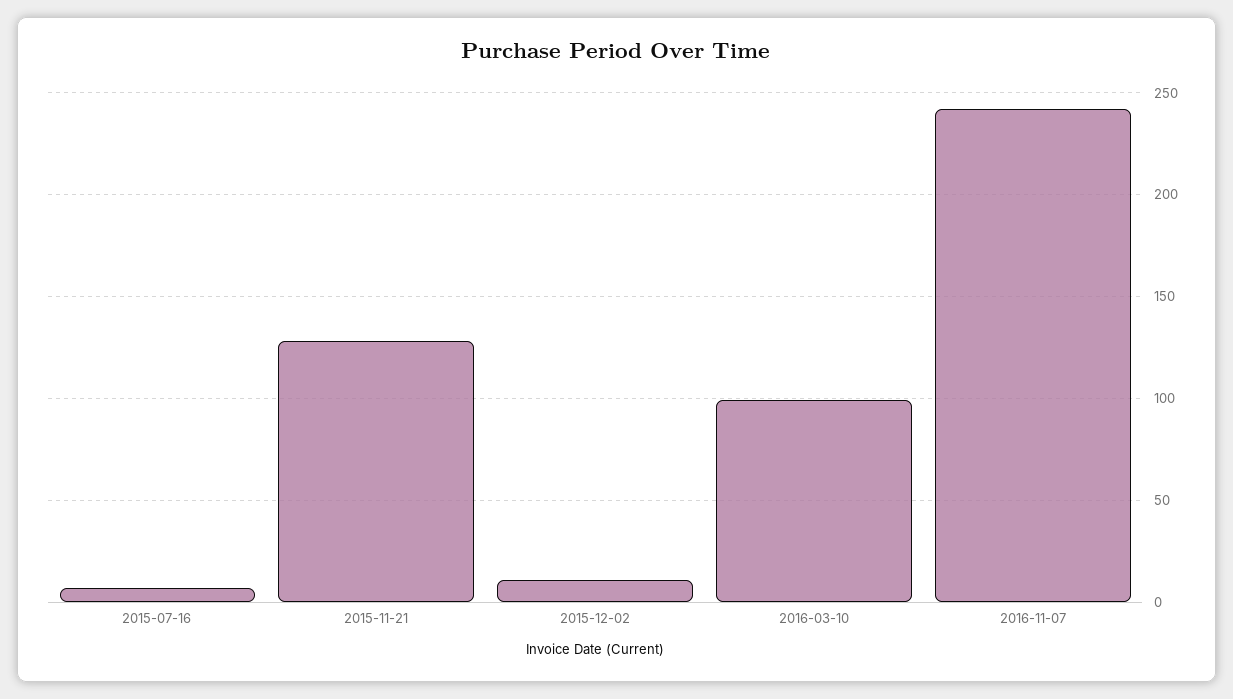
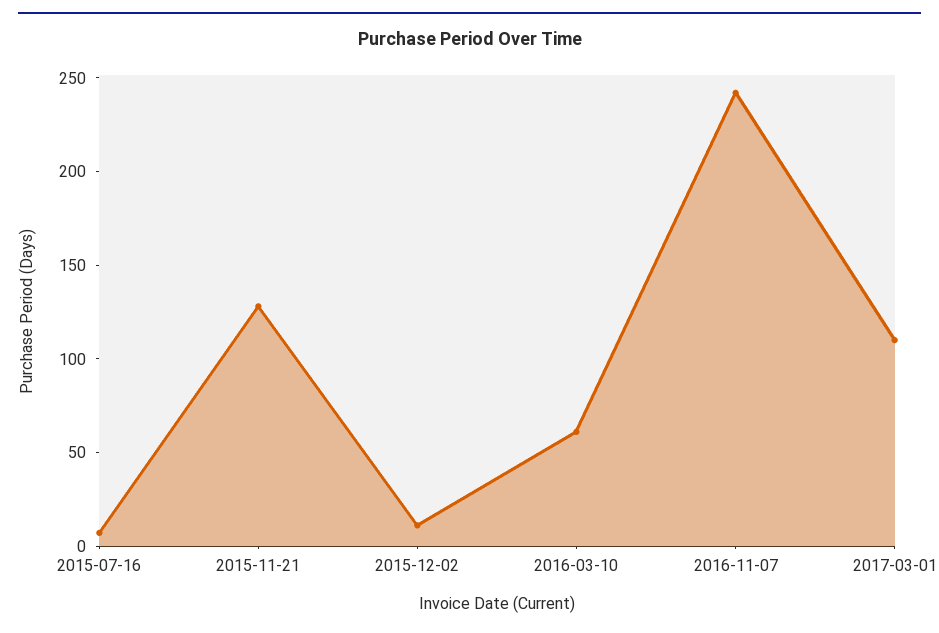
2016-03-10: 100 -> 60
2017-03-01: none -> 110

